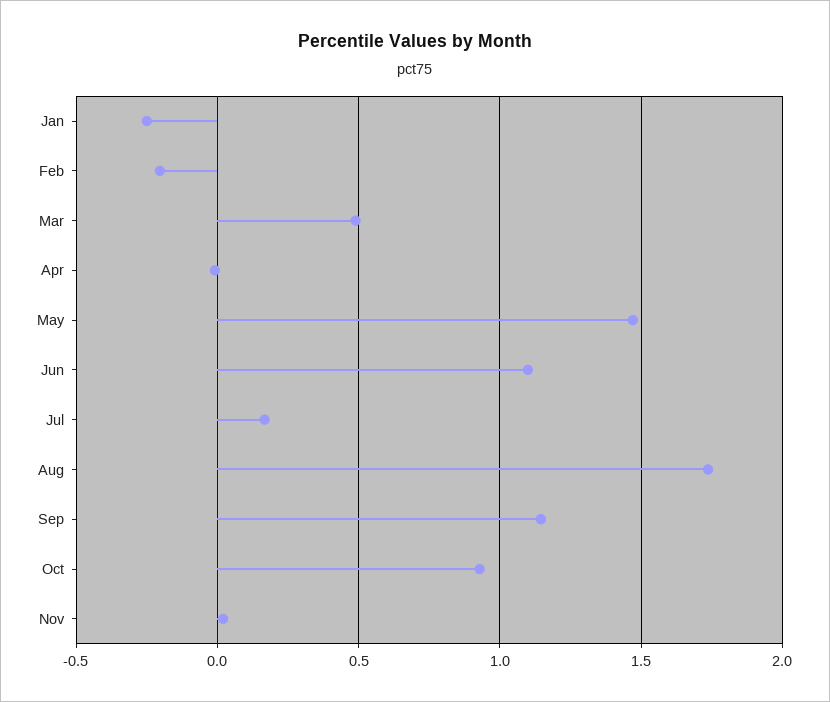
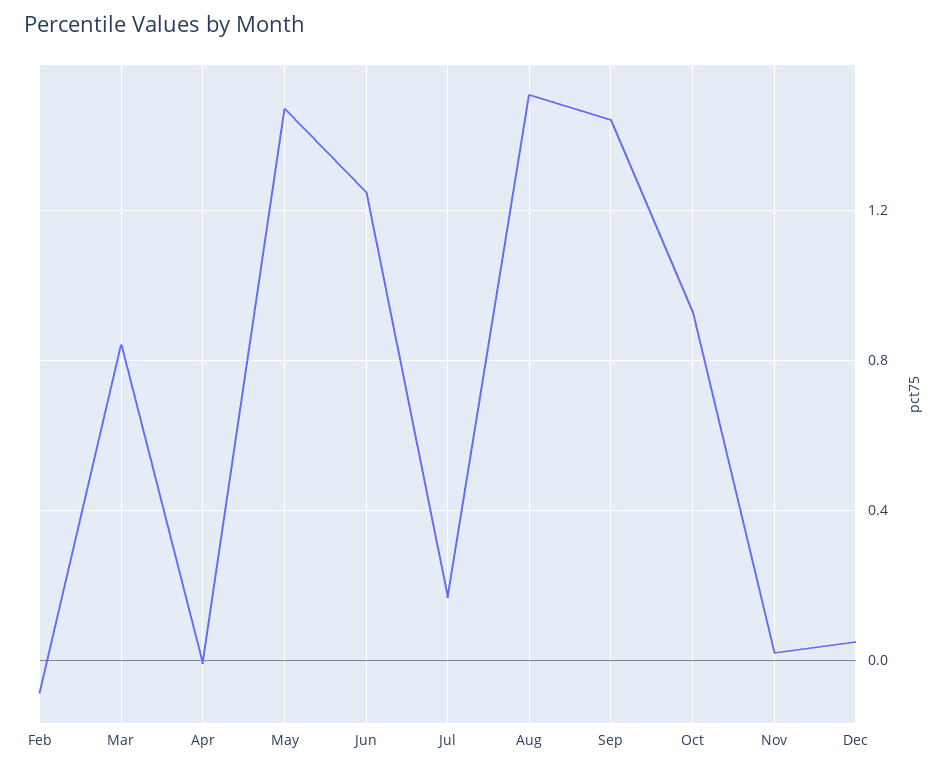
Jan: -0.25 -> none
Feb: -0.2 -> -0.1
Mar: 0.5 -> 0.85
Jun: 1.1 -> 1.25
Aug: 1.75 -> 1.5
Sep: 1.15 -> 1.45
Dec: none -> 0.05

